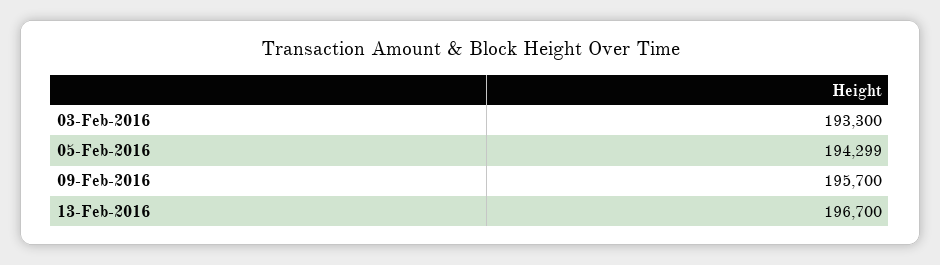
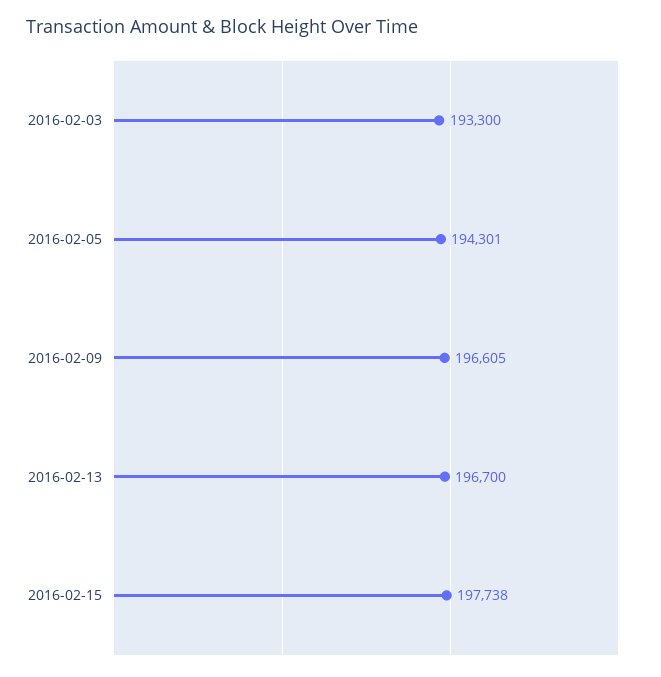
05-Feb-2016: 194299 -> 194301
09-Feb-2016: 195700 -> 196605
2016-02-15: none -> 197738

